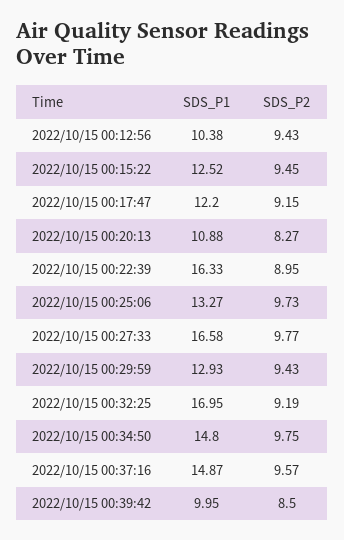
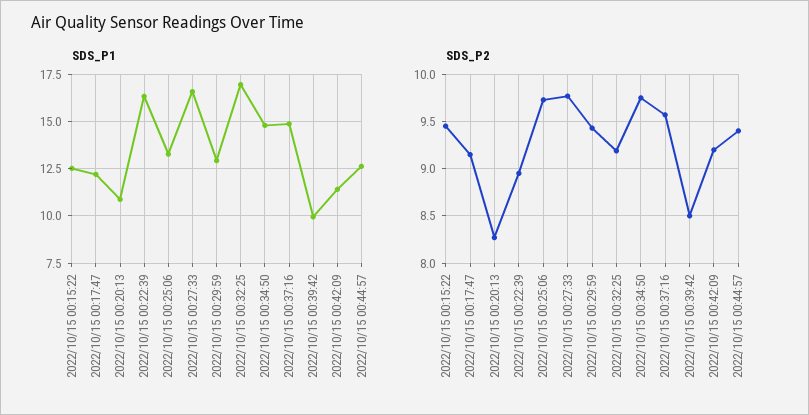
SDS_P1, 2022/10/15 00:12:56: 10.38 -> none
SDS_P2, 2022/10/15 00:12:56: 9.43 -> none
SDS_P1, 2022/10/15 00:42:09: none -> 11.5
SDS_P1, 2022/10/15 00:44:57: none -> 12.5
SDS_P2, 2022/10/15 00:42:09: none -> 9.2
SDS_P2, 2022/10/15 00:44:57: none -> 9.4

